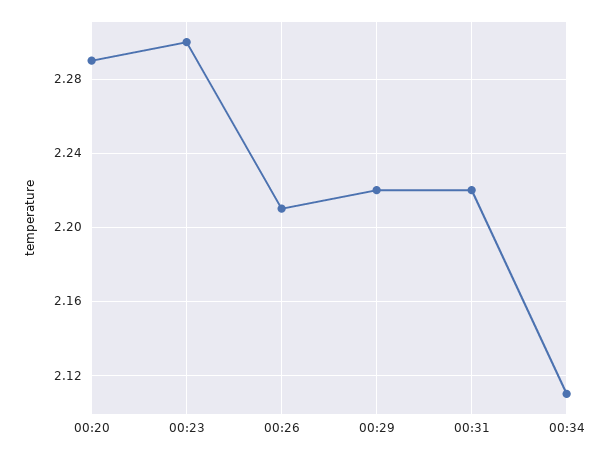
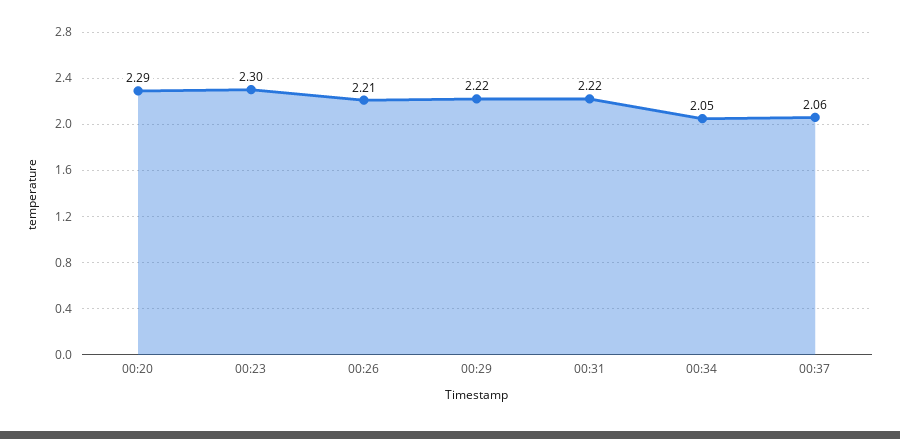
00:34: 2.11 -> 2.05
00:37: none -> 2.06

